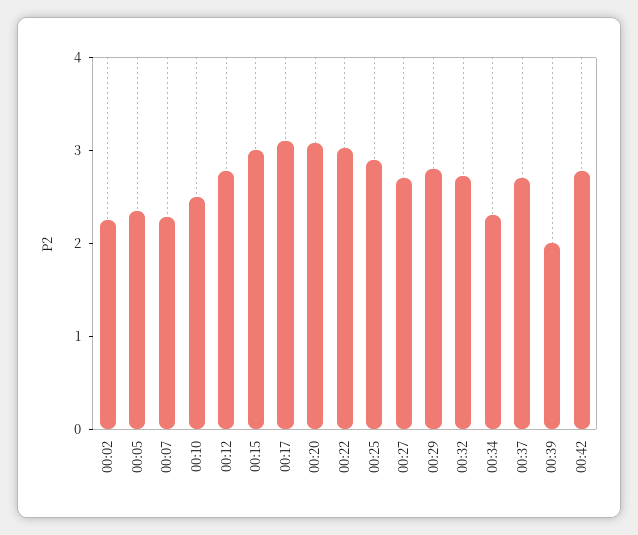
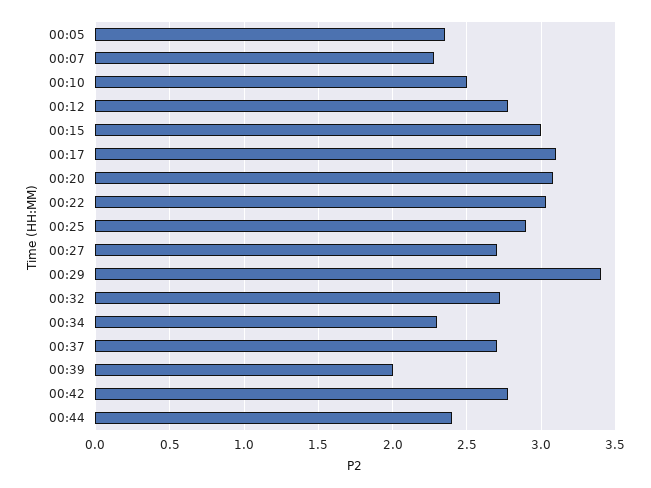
00:02: 2.2 -> none
00:29: 2.8 -> 3.4
00:44: none -> 2.4

